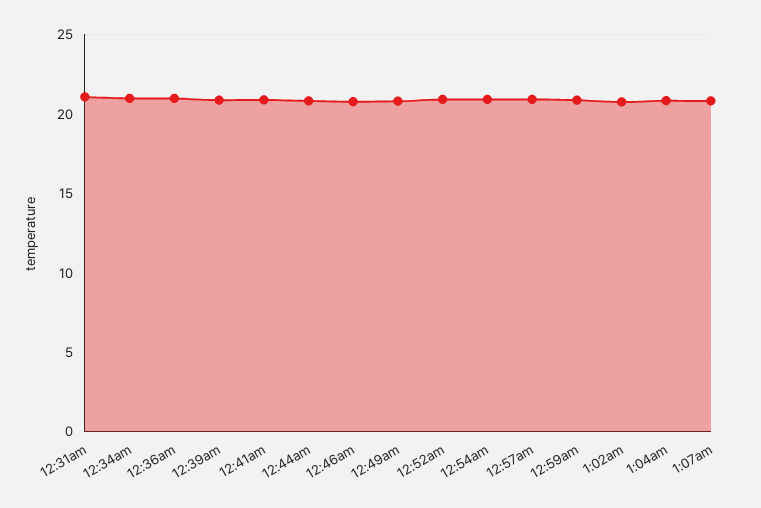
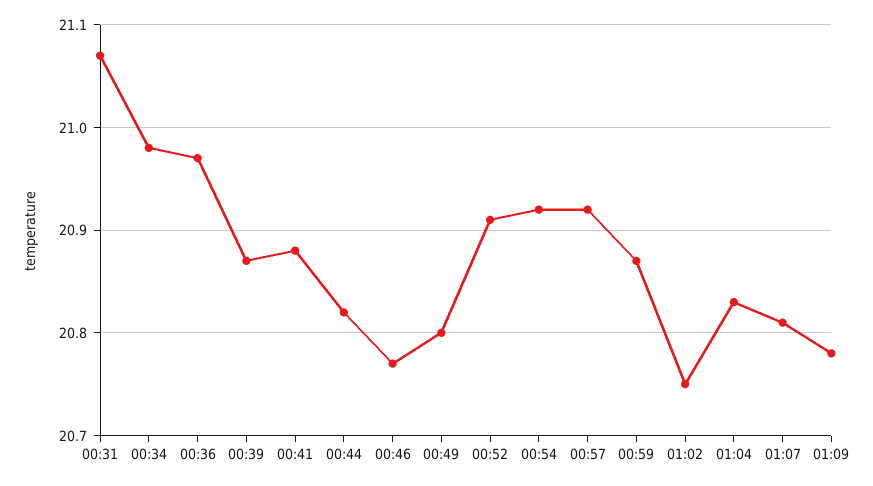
01:09: none -> 20.78

